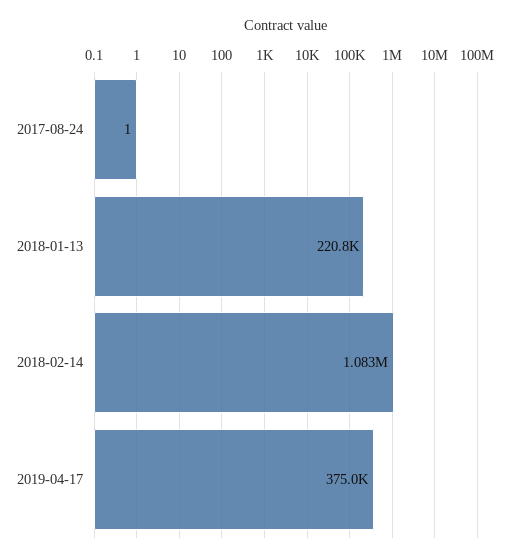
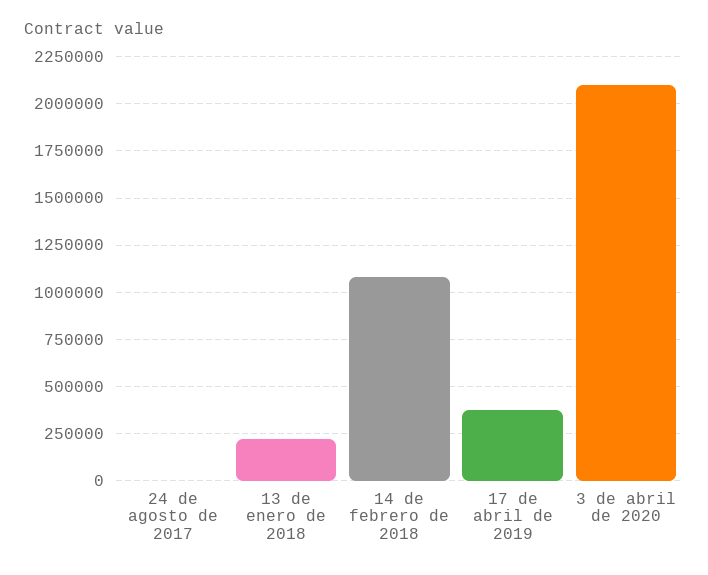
3 de abril de 2020: none -> 2100000

